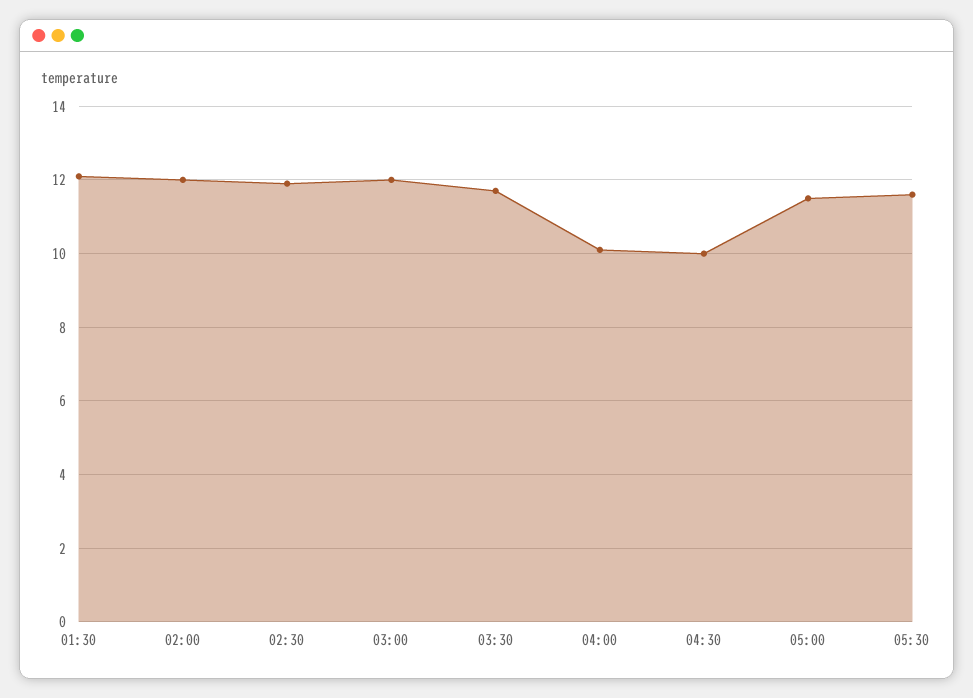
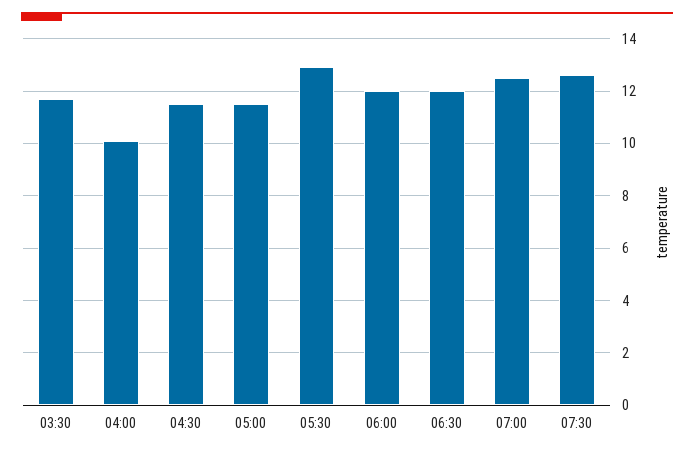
01:30: 12 -> none
02:00: 12 -> none
02:30: 12 -> none
03:00: 12 -> none
04:30: 10 -> 11.5
05:30: 11.5 -> 13
06:00: none -> 12
06:30: none -> 12
07:00: none -> 12.5
07:30: none -> 12.5

